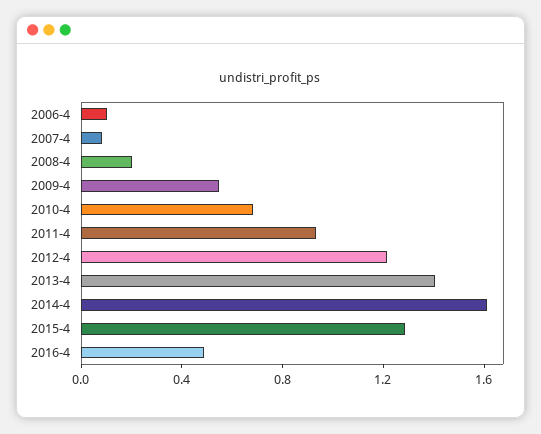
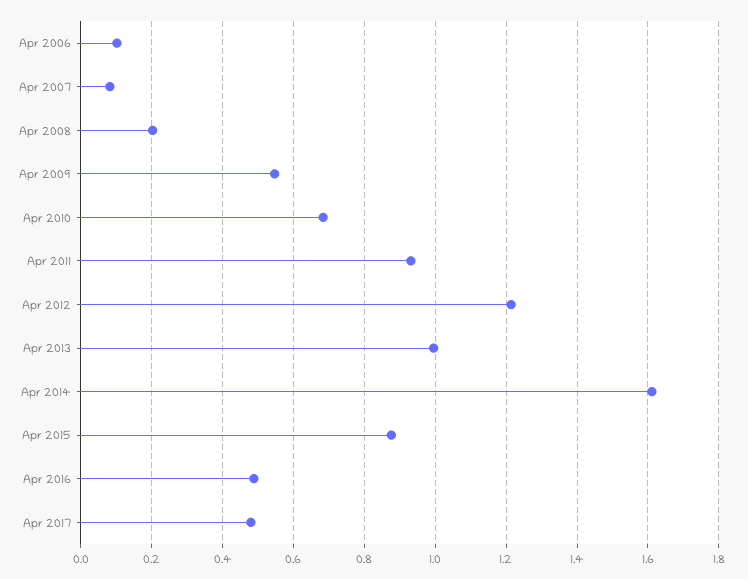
2013-4: 1.4 -> 1
2015-4: 1.3 -> 0.88
Apr 2017: none -> 0.48

